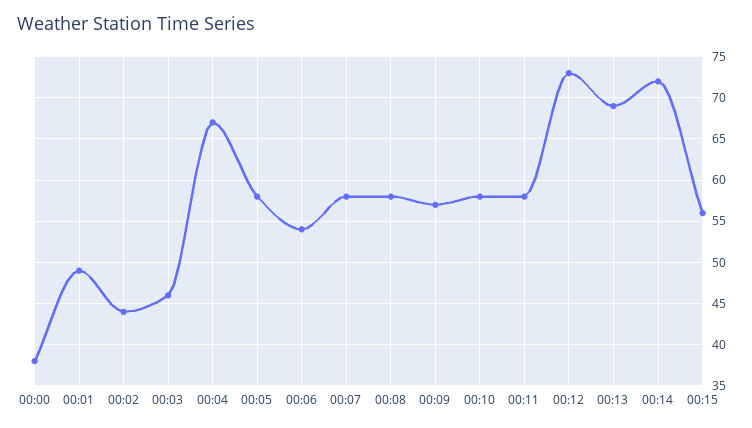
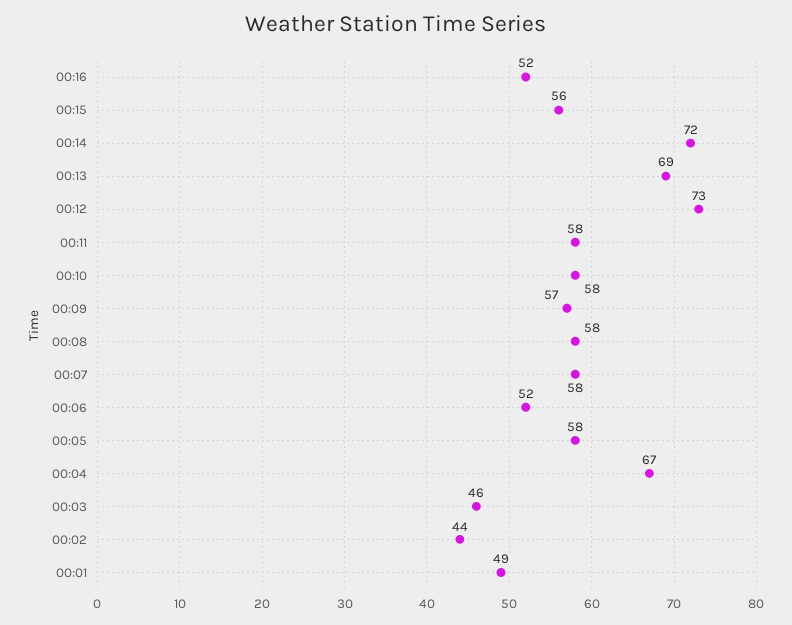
00:00: 38 -> none
00:06: 54 -> 52
00:16: none -> 52

